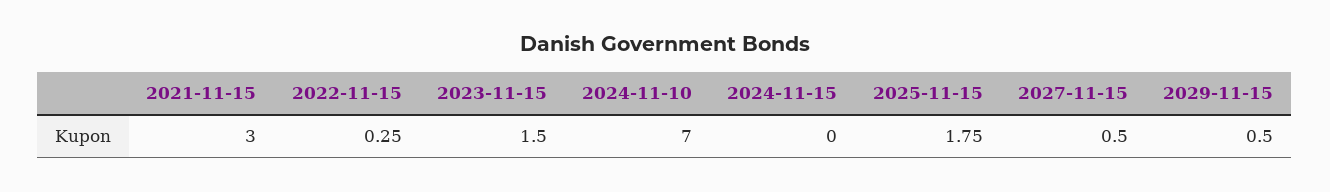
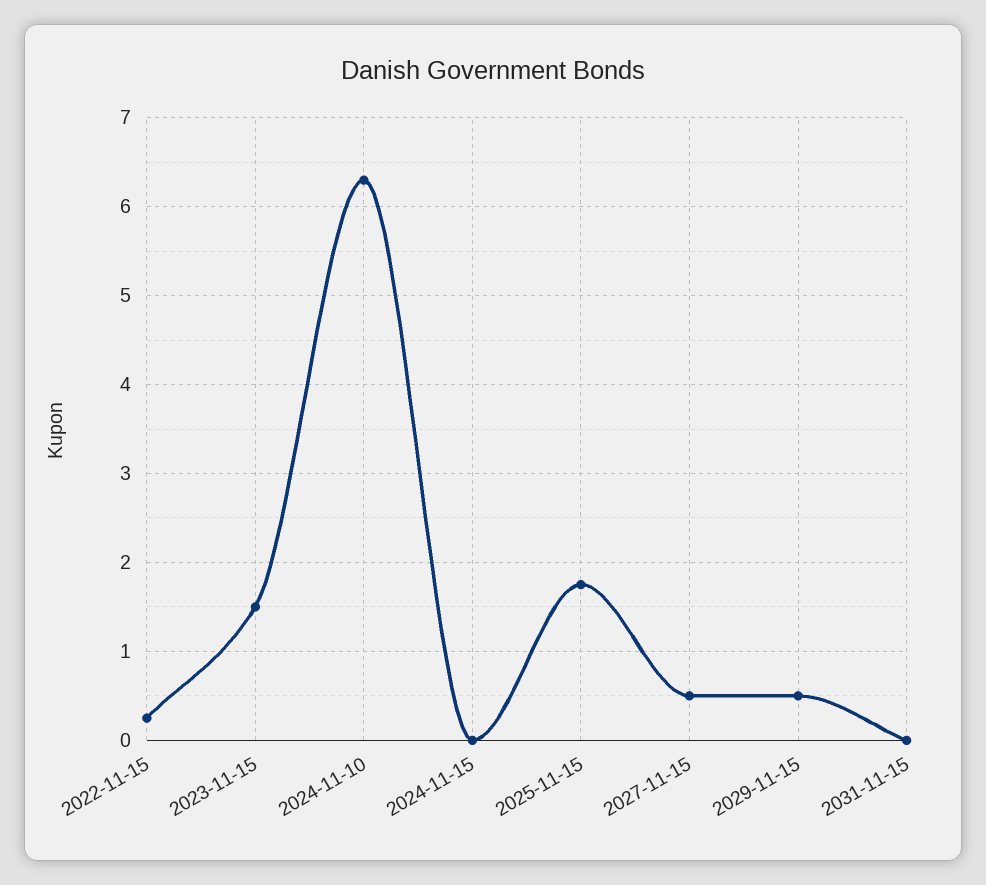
2021-11-15: 3 -> none
2024-11-10: 7 -> 6.3
2031-11-15: none -> 0

